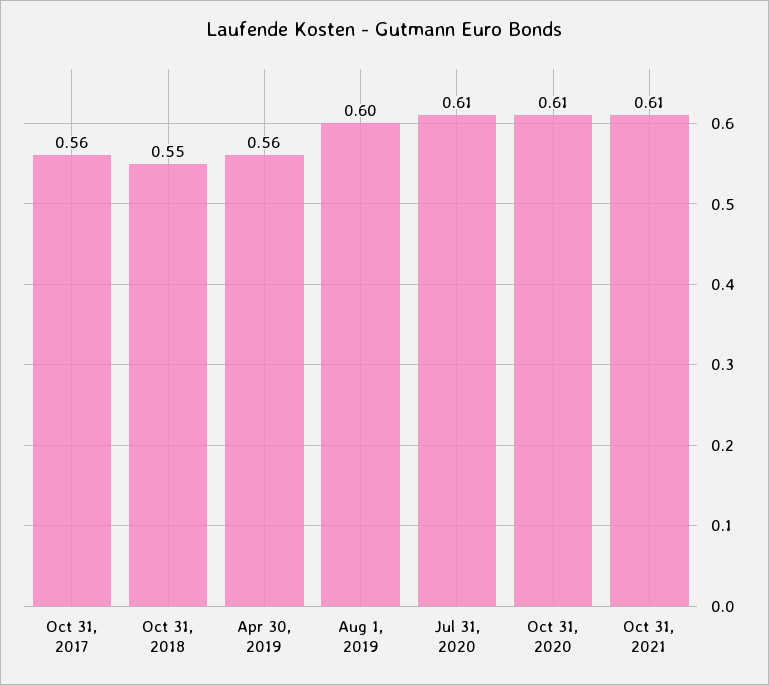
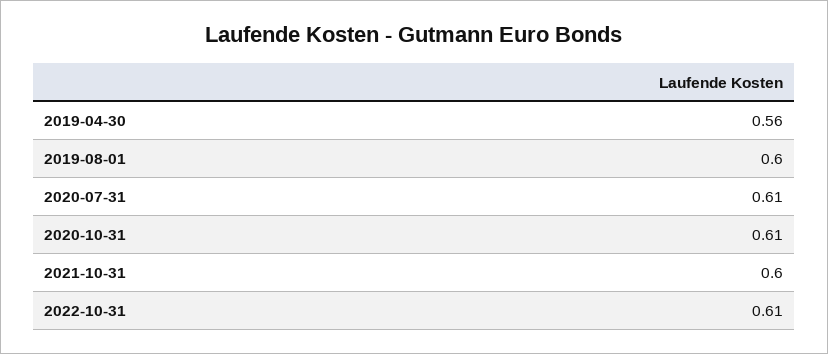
Oct 31, 2017: 0.56 -> none
Oct 31, 2018: 0.55 -> none
Oct 31, 2021: 0.61 -> 0.6
2022-10-31: none -> 0.61

